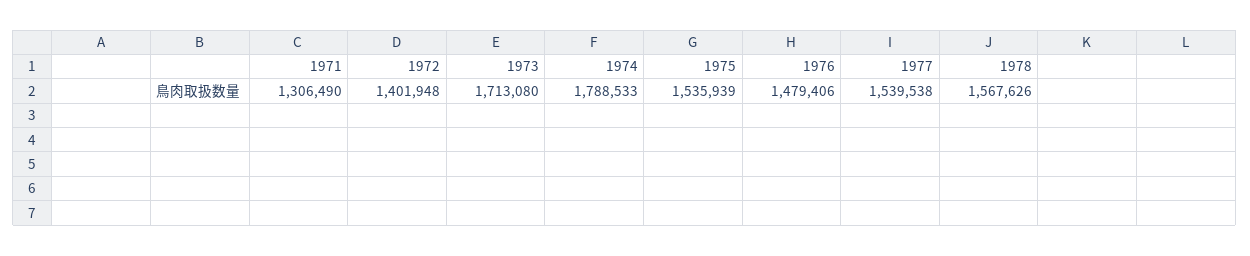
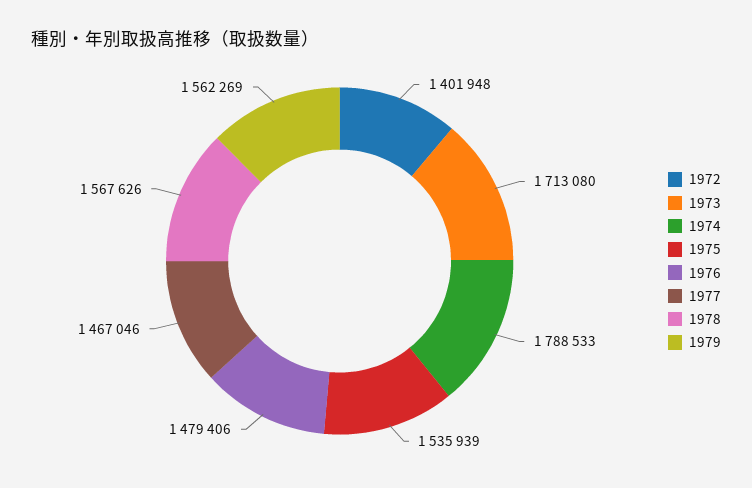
1971: 1306490 -> none
1977: 1539538 -> 1467046
1979: none -> 1562269

